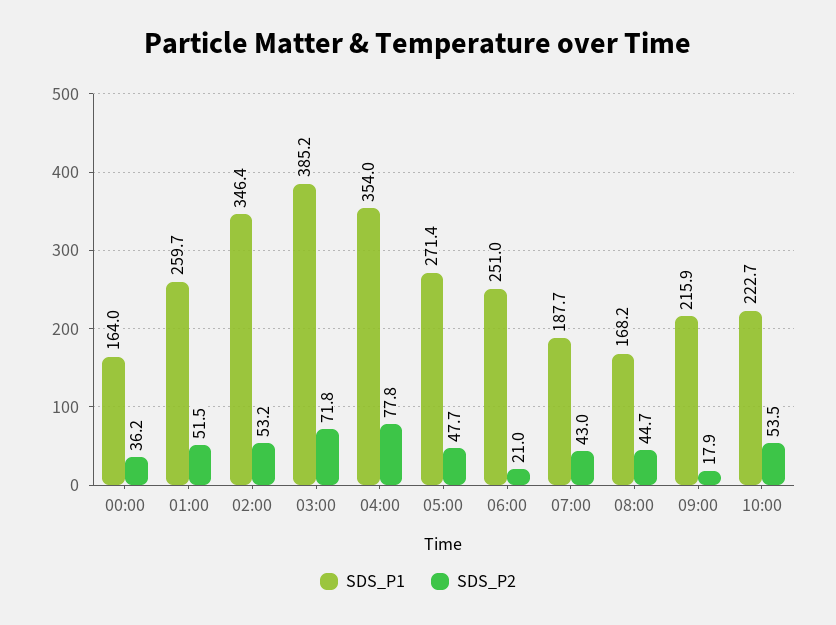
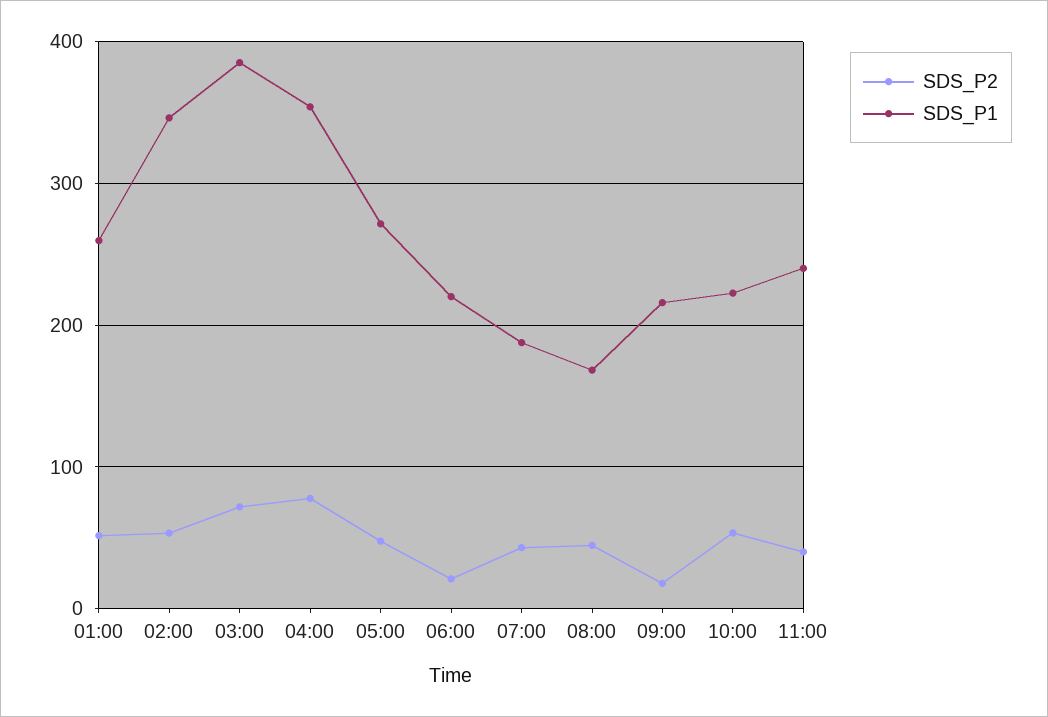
SDS_P1, 00:00: 164 -> none
SDS_P2, 00:00: 36.2 -> none
SDS_P1, 06:00: 251 -> 220
SDS_P2, 11:00: none -> 40
SDS_P1, 11:00: none -> 240

